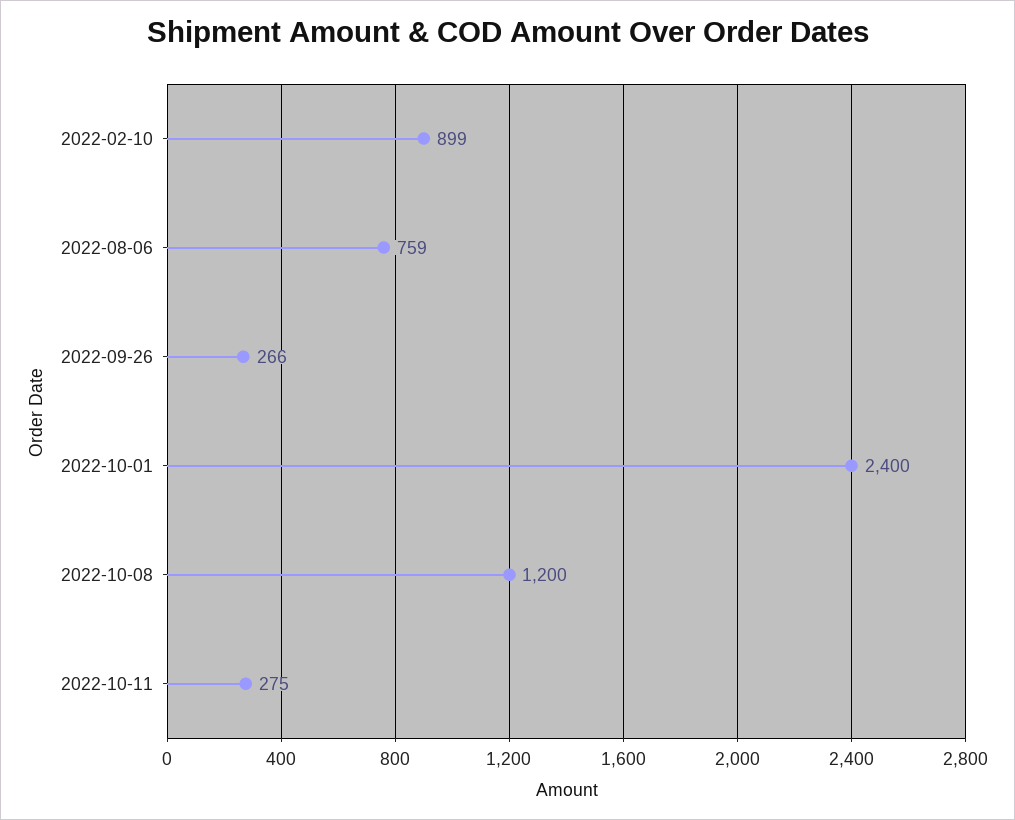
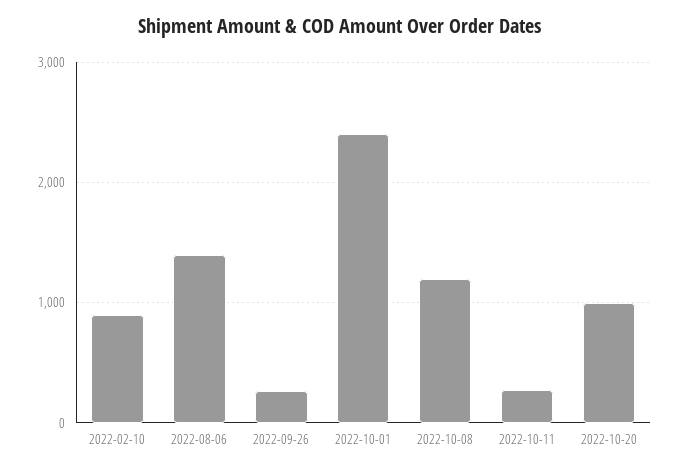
2022-08-06: 759 -> 1400
2022-10-20: none -> 1000

